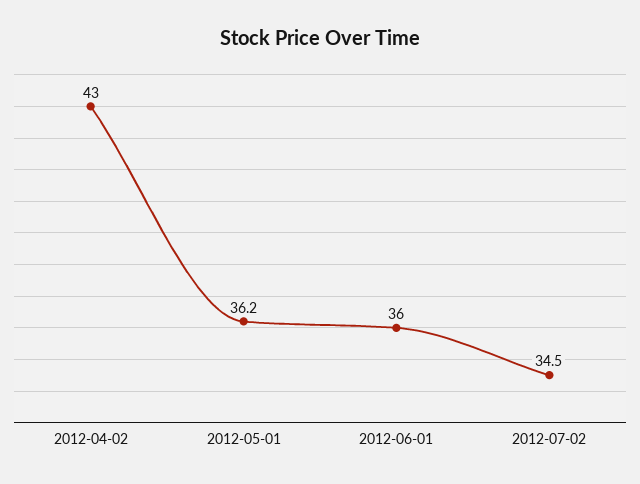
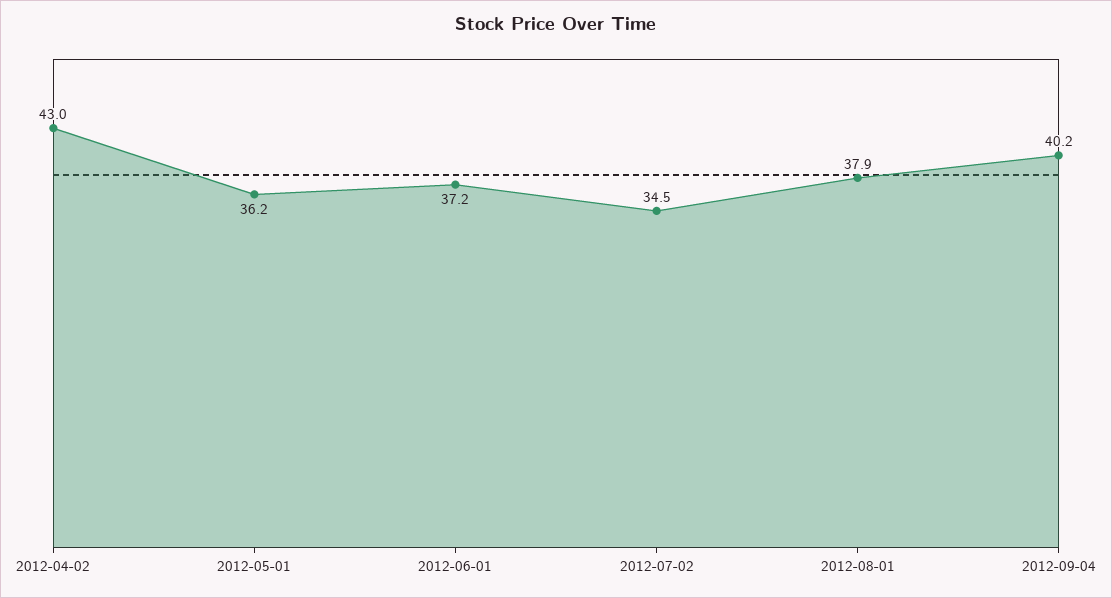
2012-06-01: 36 -> 37.2
2012-08-01: none -> 37.9
2012-09-04: none -> 40.2

